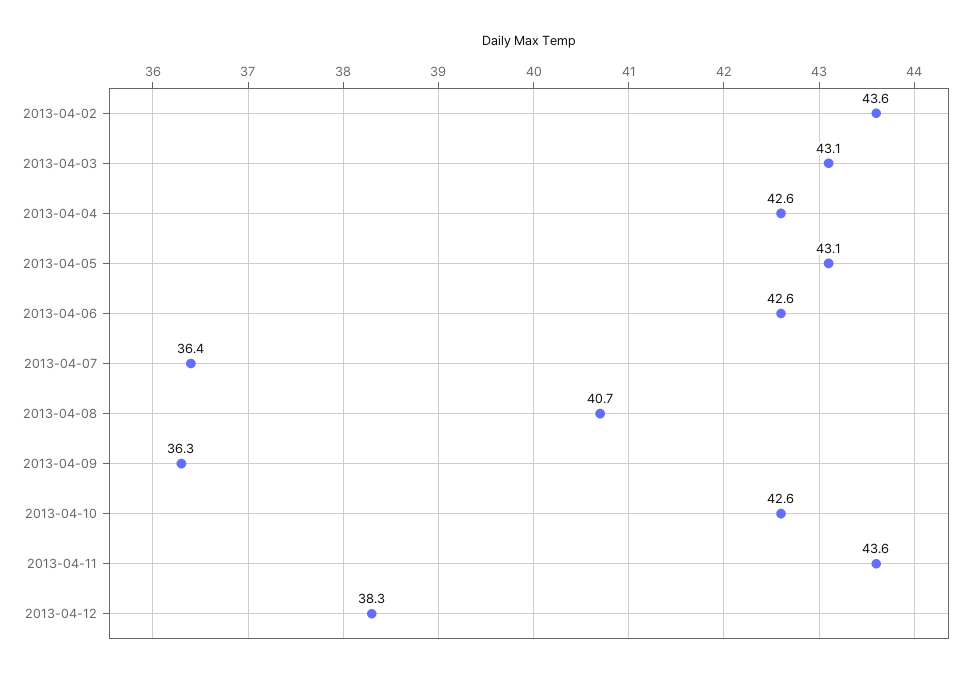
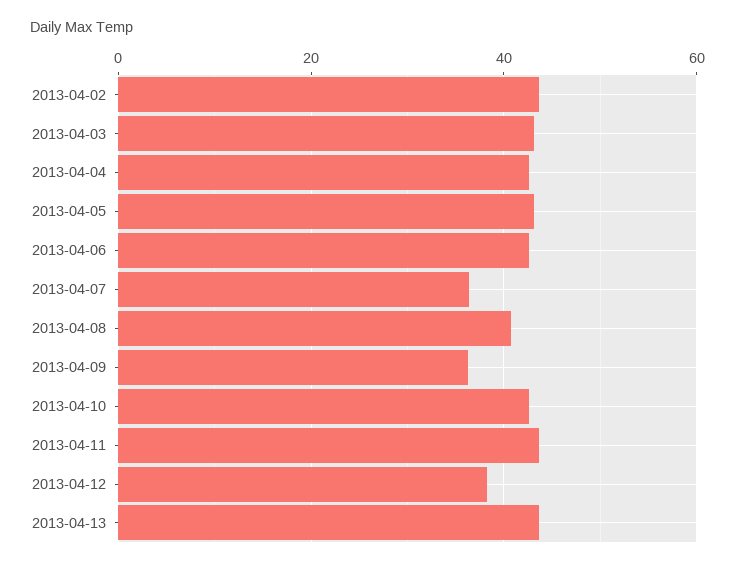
2013-04-13: none -> 44

